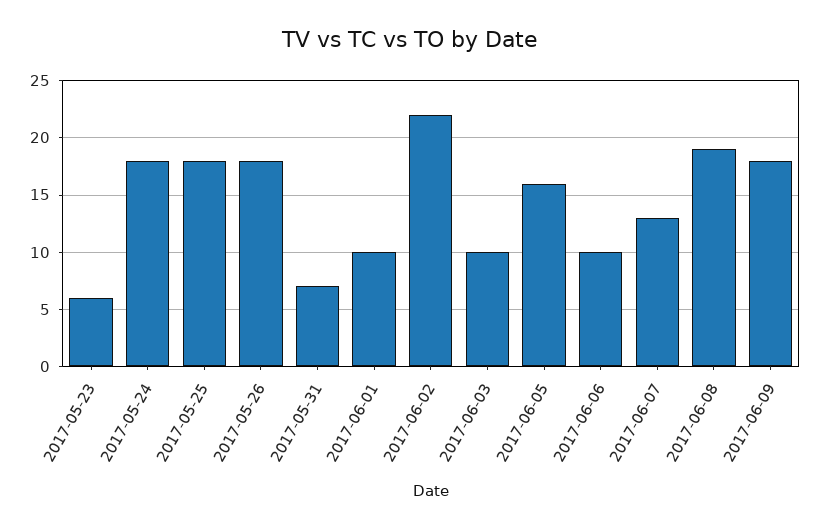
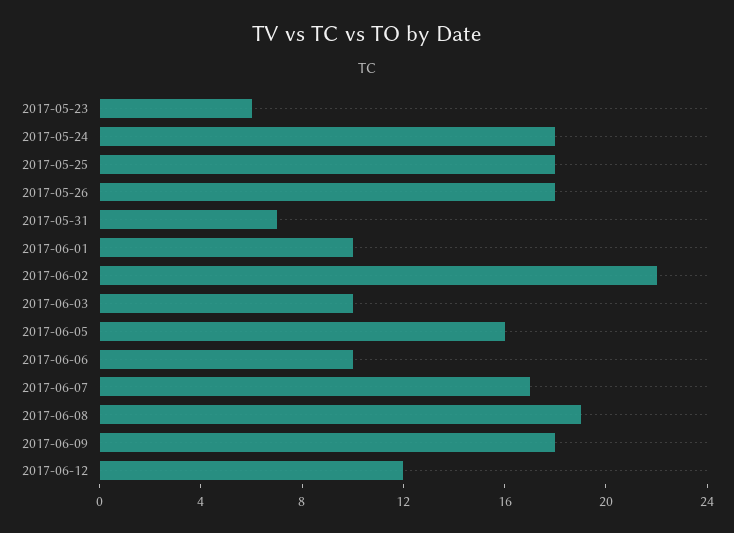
2017-06-07: 13 -> 17
2017-06-12: none -> 12

